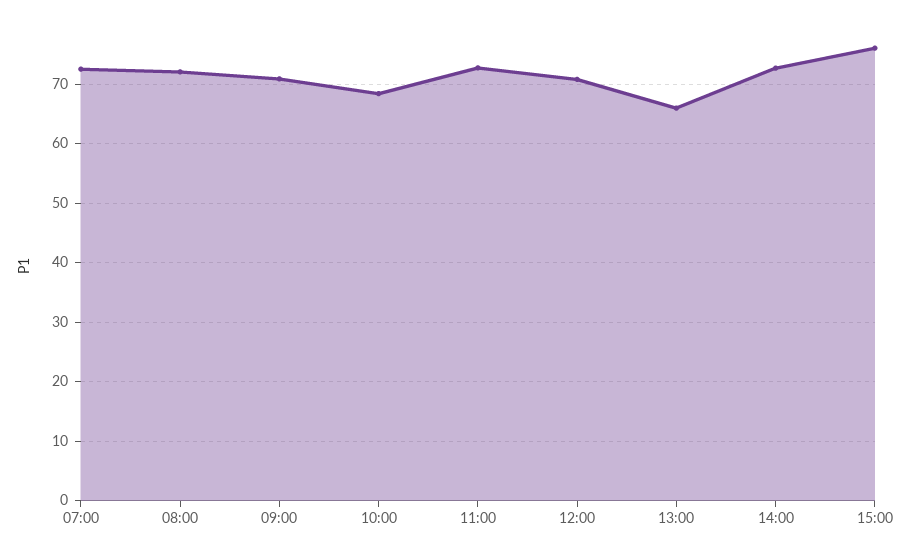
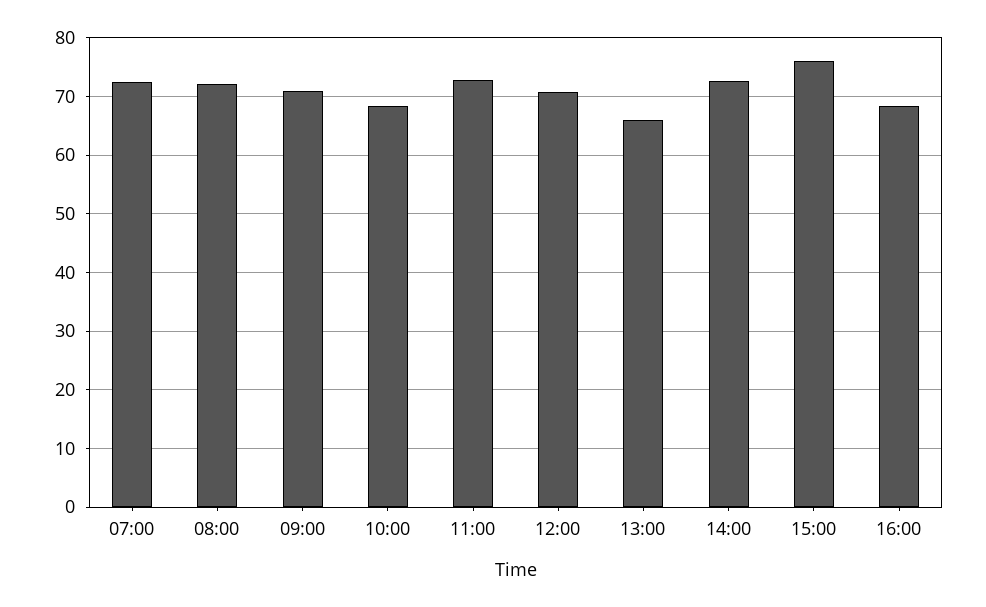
16:00: none -> 68

